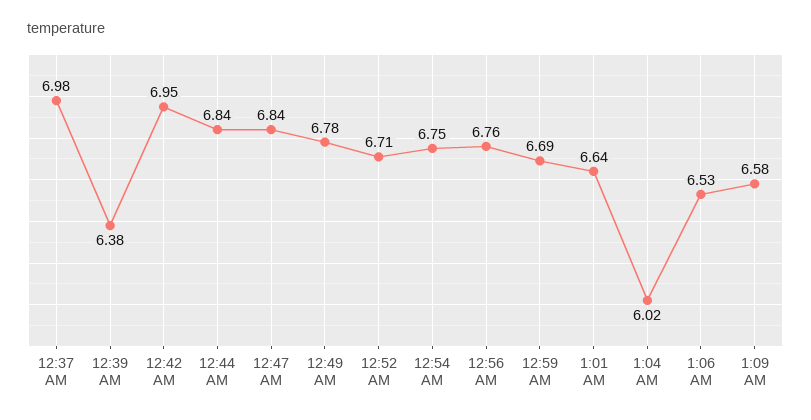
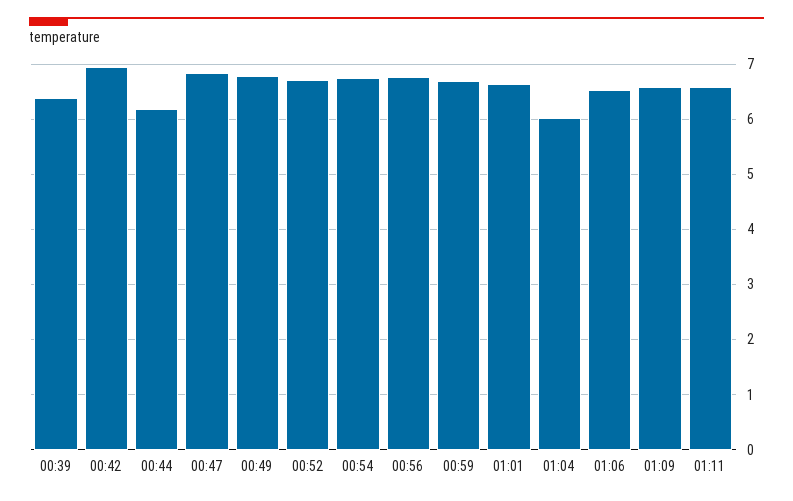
12:37 AM: 6.98 -> none
12:44 AM: 6.84 -> 6.2
01:11: none -> 6.6

